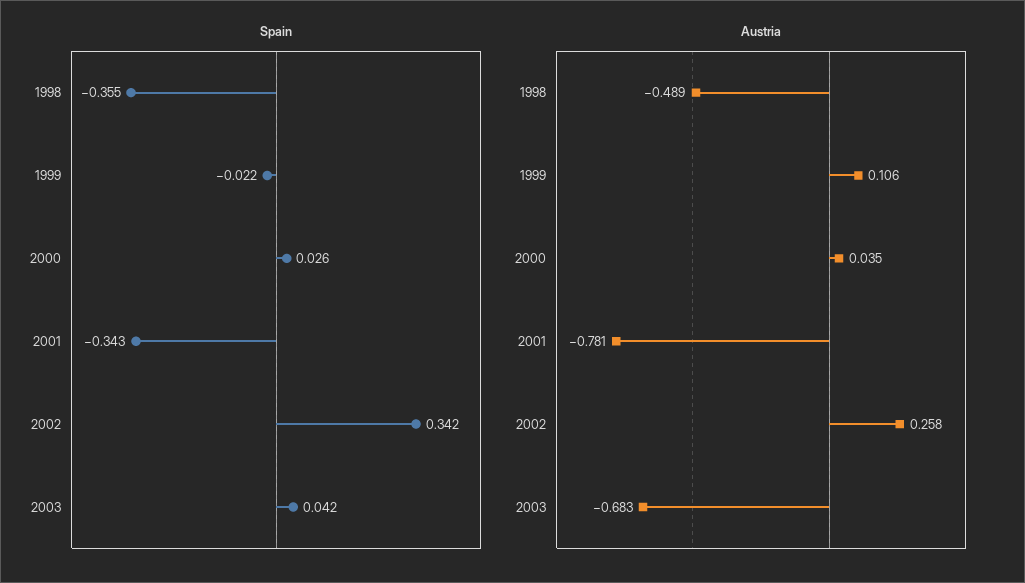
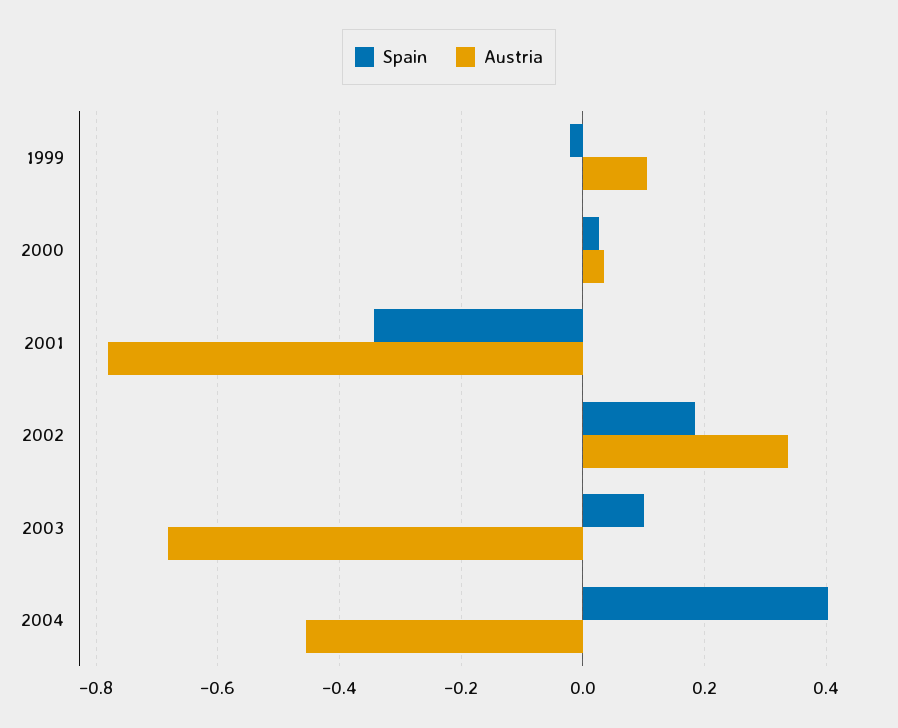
Spain, 1998: -0.355 -> none
Spain, 2002: 0.342 -> 0.18
Spain, 2003: 0.042 -> 0.1
Austria, 1998: -0.489 -> none
Austria, 2002: 0.258 -> 0.34
Spain, 2004: none -> 0.4
Austria, 2004: none -> -0.46

